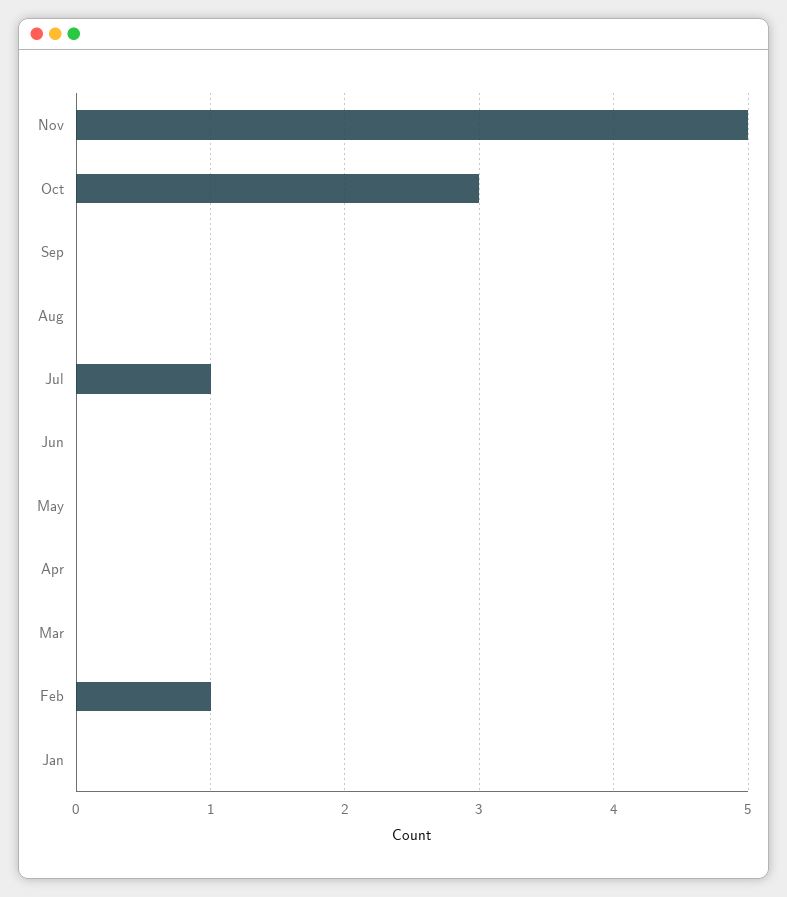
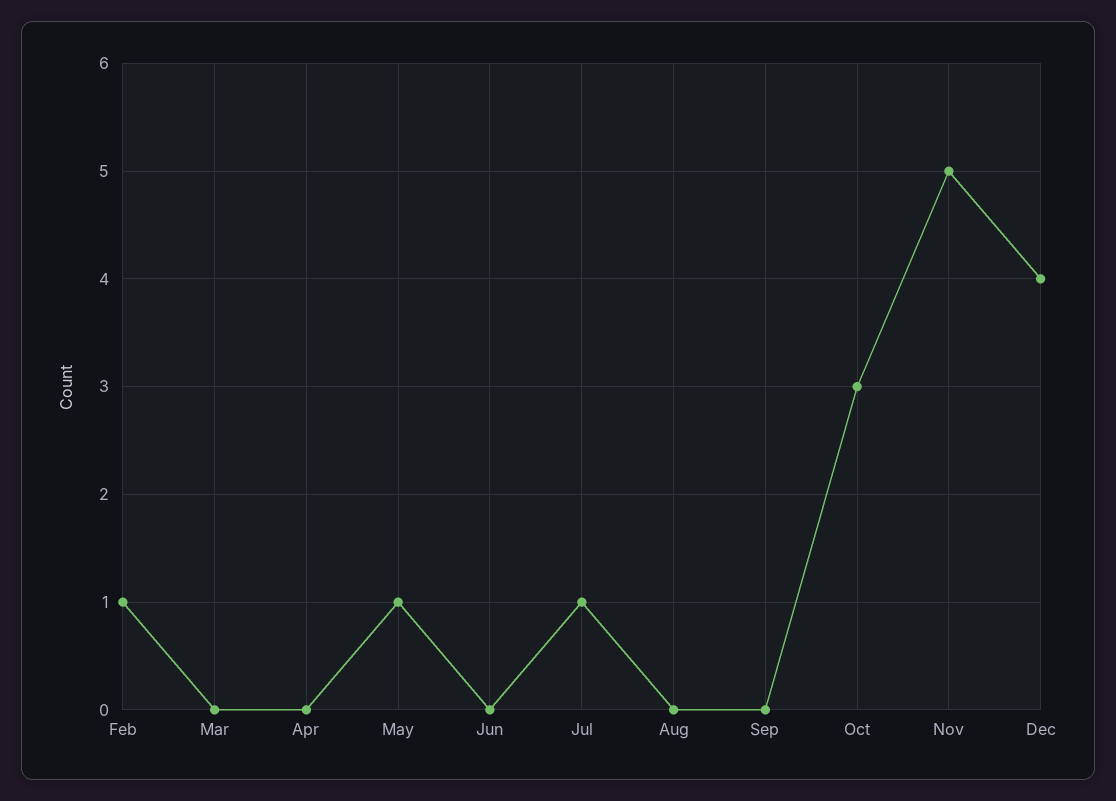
May: 0 -> 1
Jan: 0 -> none
Dec: none -> 4

